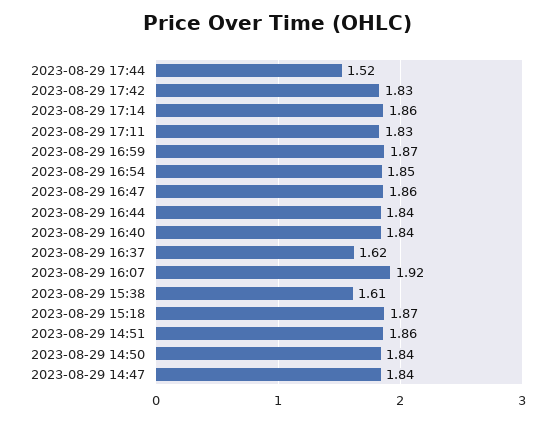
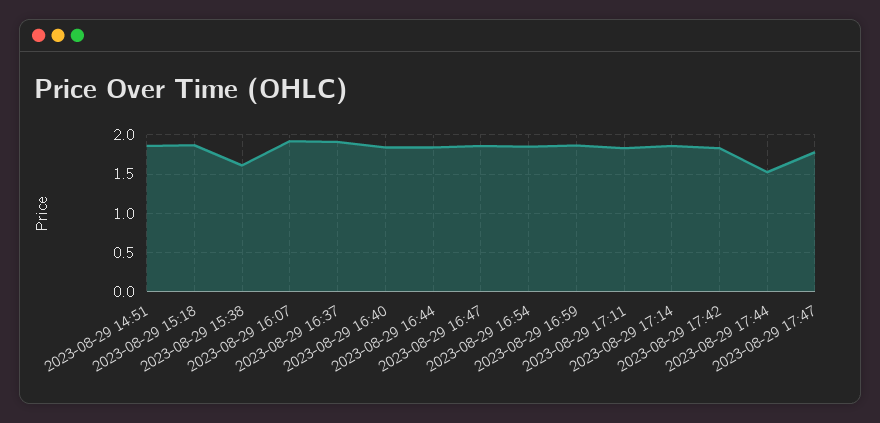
2023-08-29 16:37: 1.62 -> 1.9
2023-08-29 14:50: 1.84 -> none
2023-08-29 14:47: 1.84 -> none
2023-08-29 17:47: none -> 1.8

